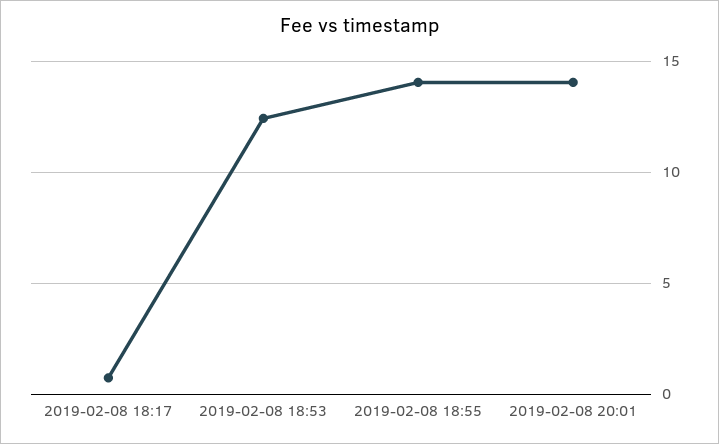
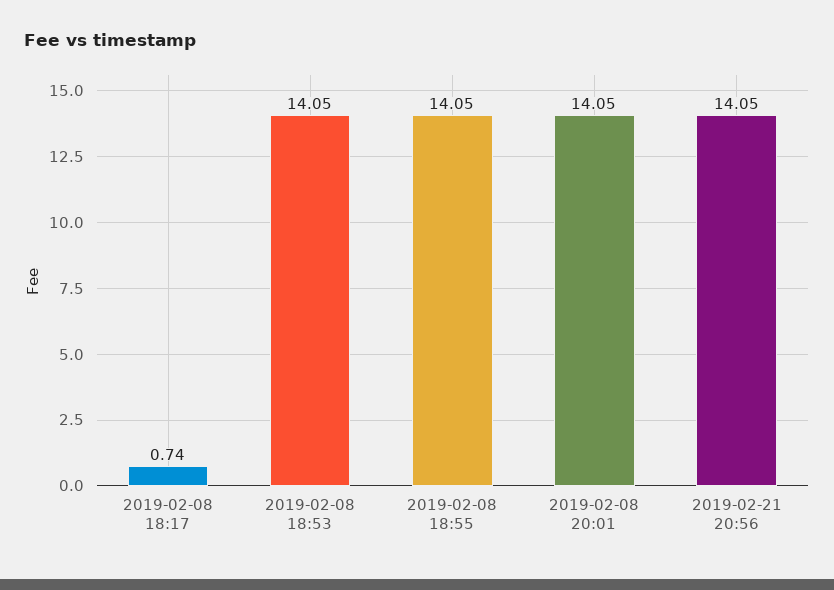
2019-02-08 18:53: 12.5 -> 14.05
2019-02-21 20:56: none -> 14.05

